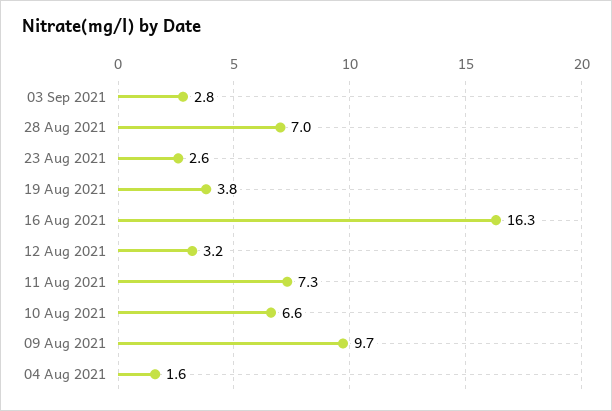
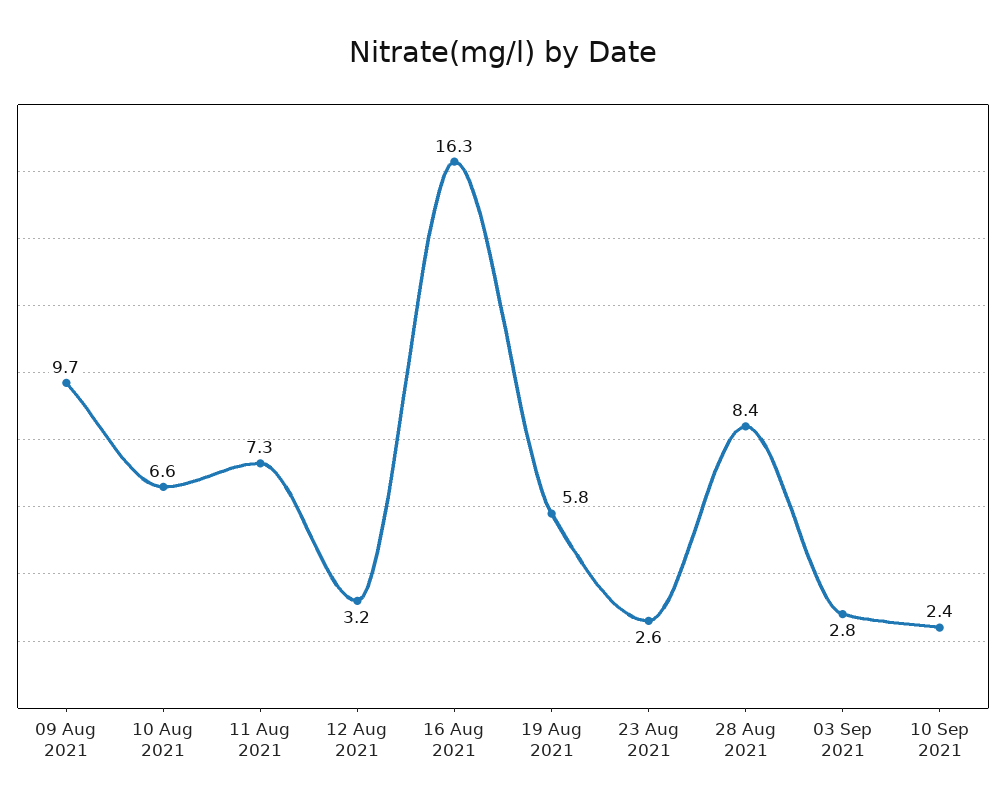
28 Aug 2021: 7 -> 8.4
19 Aug 2021: 3.8 -> 5.8
04 Aug 2021: 1.6 -> none
10 Sep 2021: none -> 2.4

